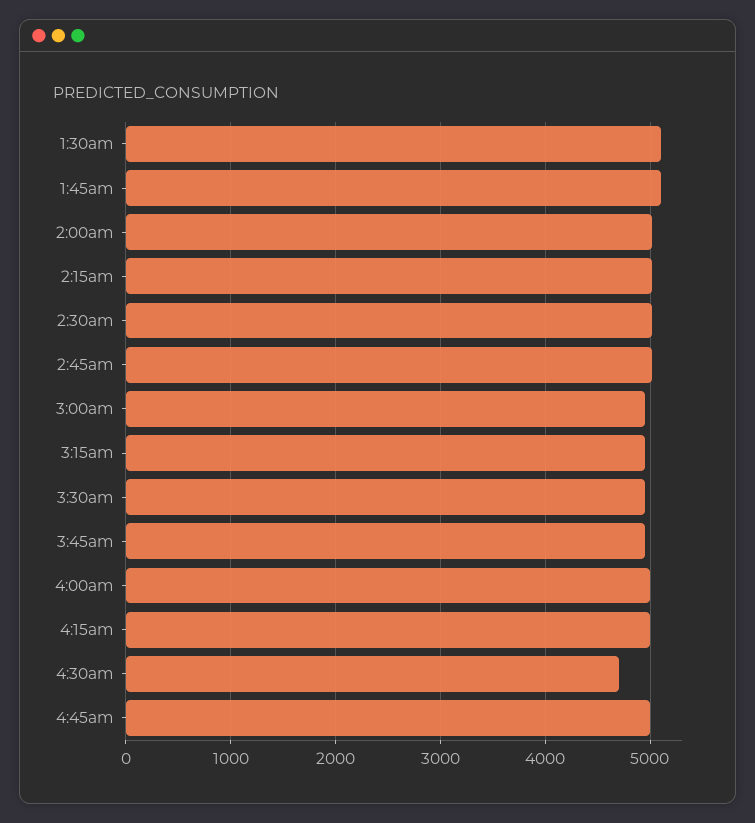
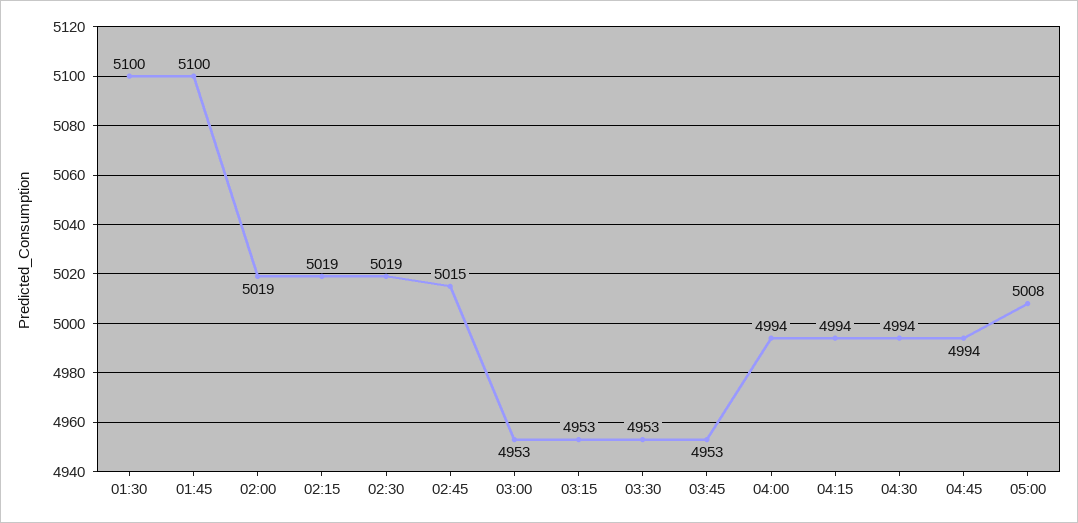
4:30am: 4700 -> 4994
05:00: none -> 5008

